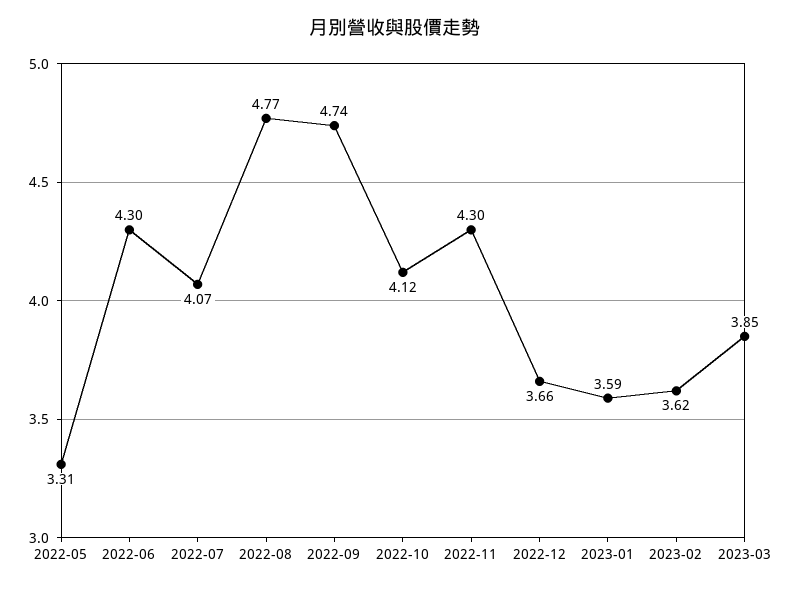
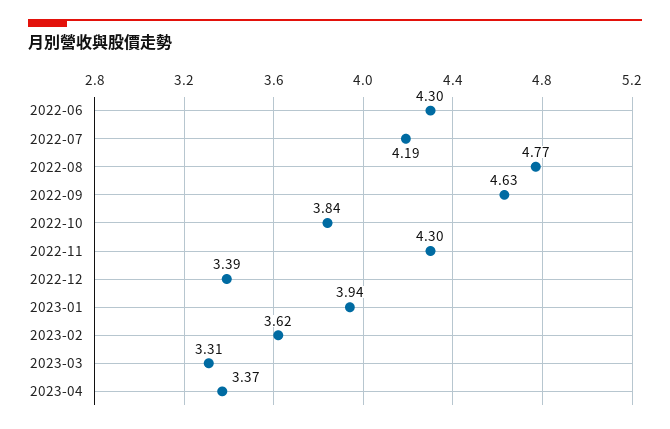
2022-05: 3.31 -> none
2022-07: 4.07 -> 4.19
2022-09: 4.74 -> 4.63
2022-10: 4.12 -> 3.84
2022-12: 3.66 -> 3.39
2023-01: 3.59 -> 3.94
2023-03: 3.85 -> 3.31
2023-04: none -> 3.37

